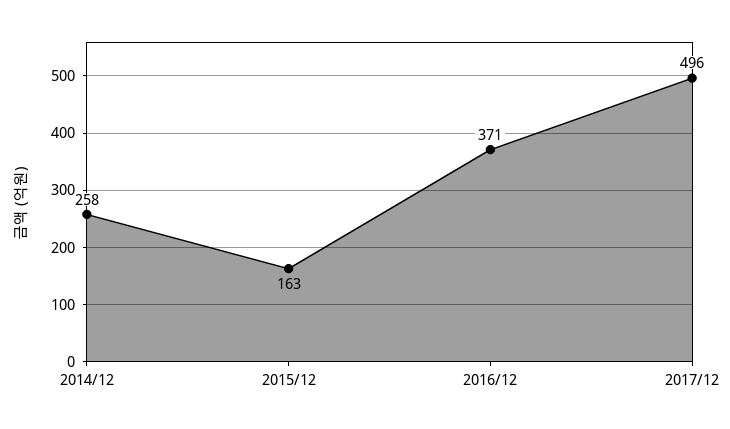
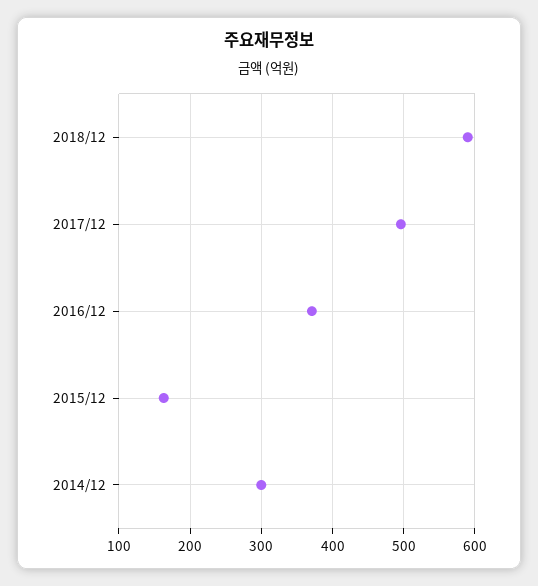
2014/12: 258 -> 300
2018/12: none -> 590

